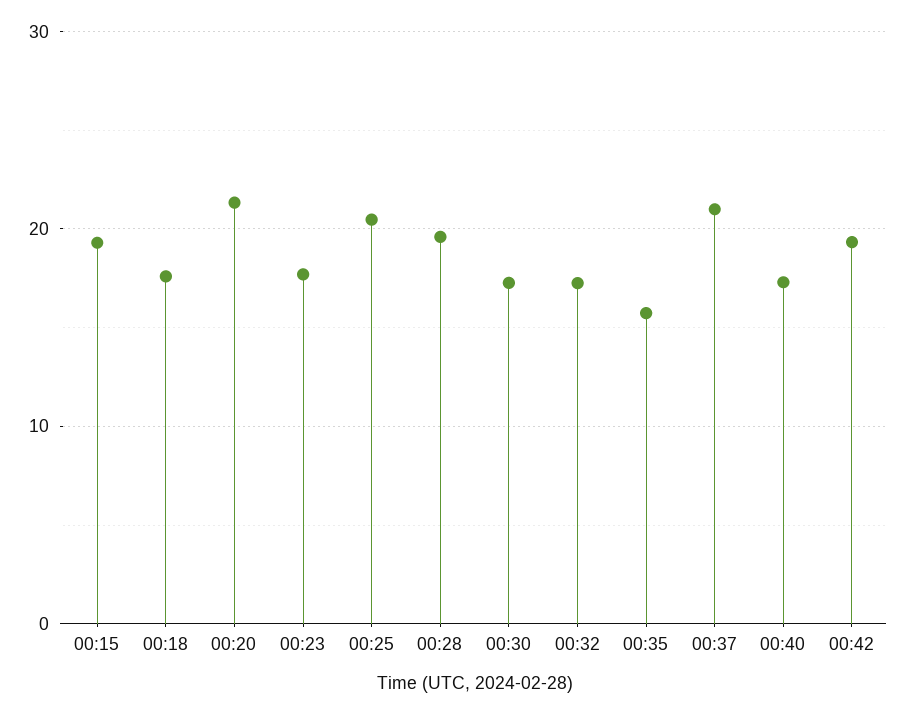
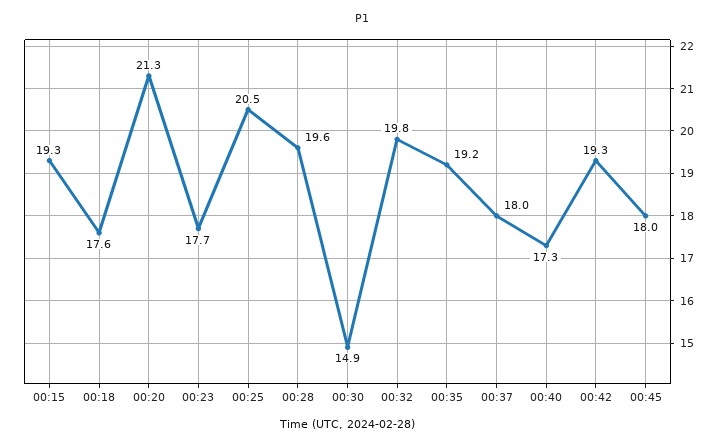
00:30: 17 -> 14.9
00:32: 17 -> 19.8
00:35: 16 -> 19.2
00:37: 21 -> 18
00:45: none -> 18

